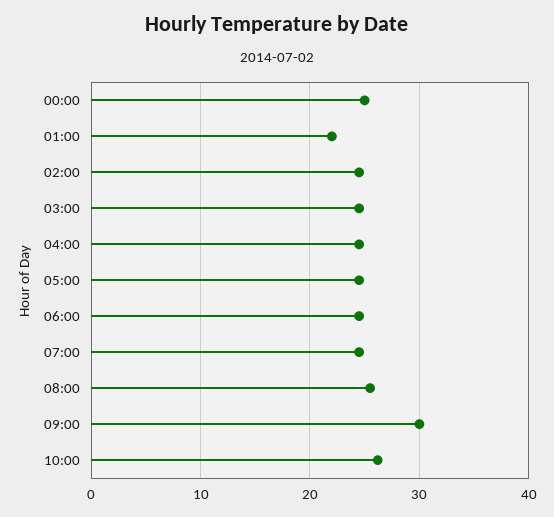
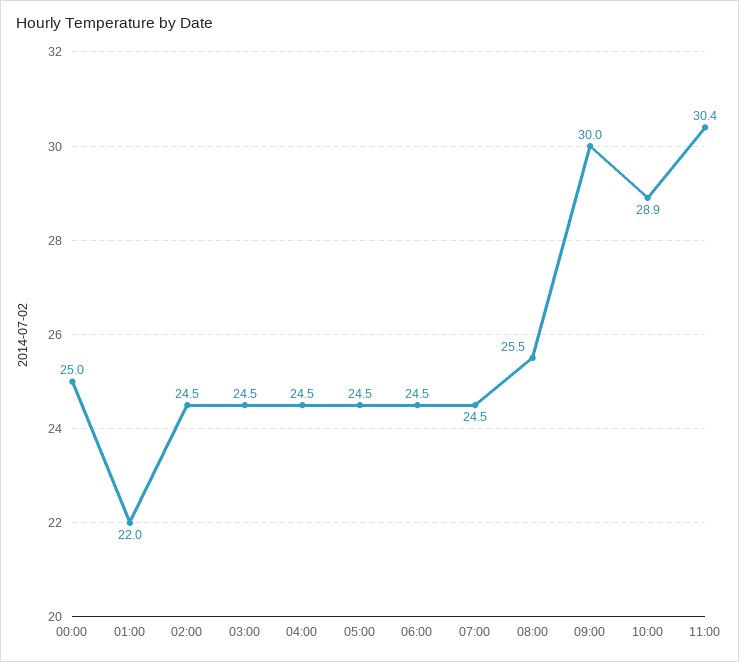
10:00: 26 -> 28.9
11:00: none -> 30.4

